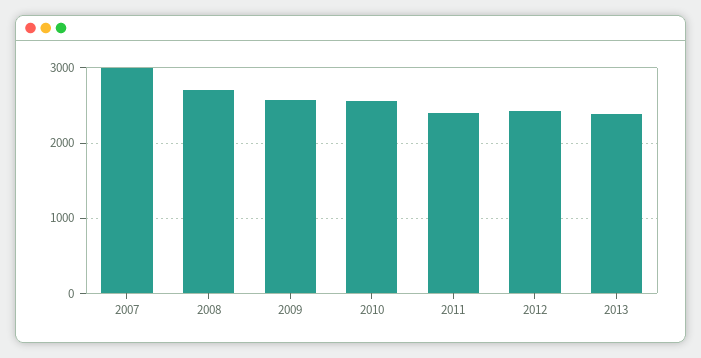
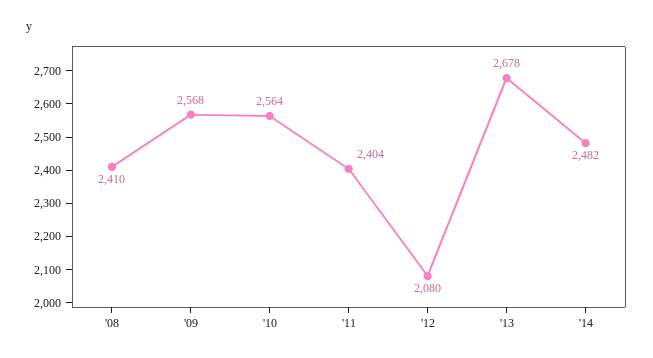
2007: 3000 -> none
2008: 2700 -> 2410
2012: 2400 -> 2080
2013: 2400 -> 2678
'14: none -> 2482

